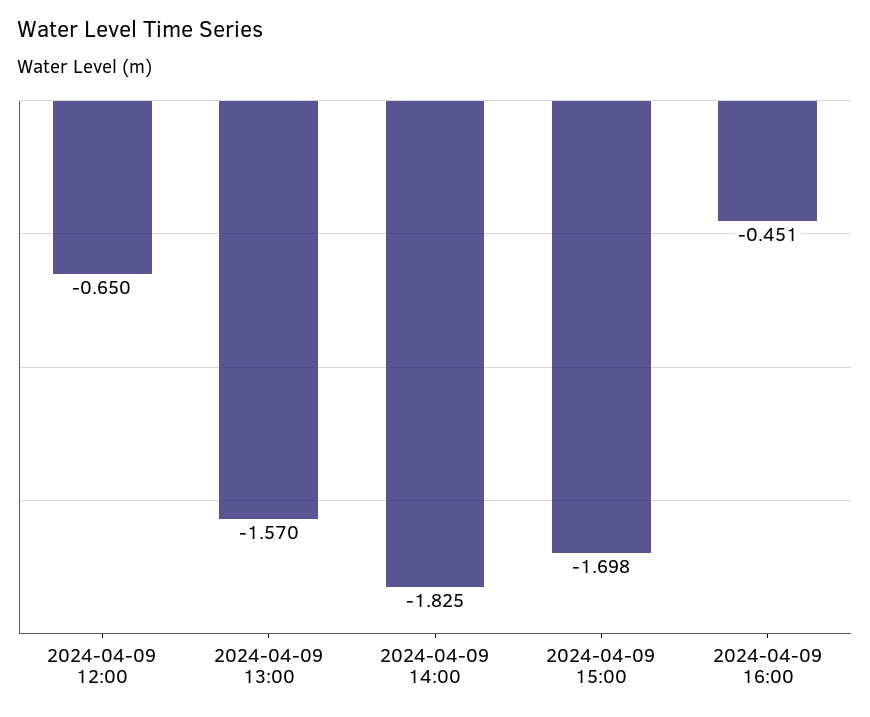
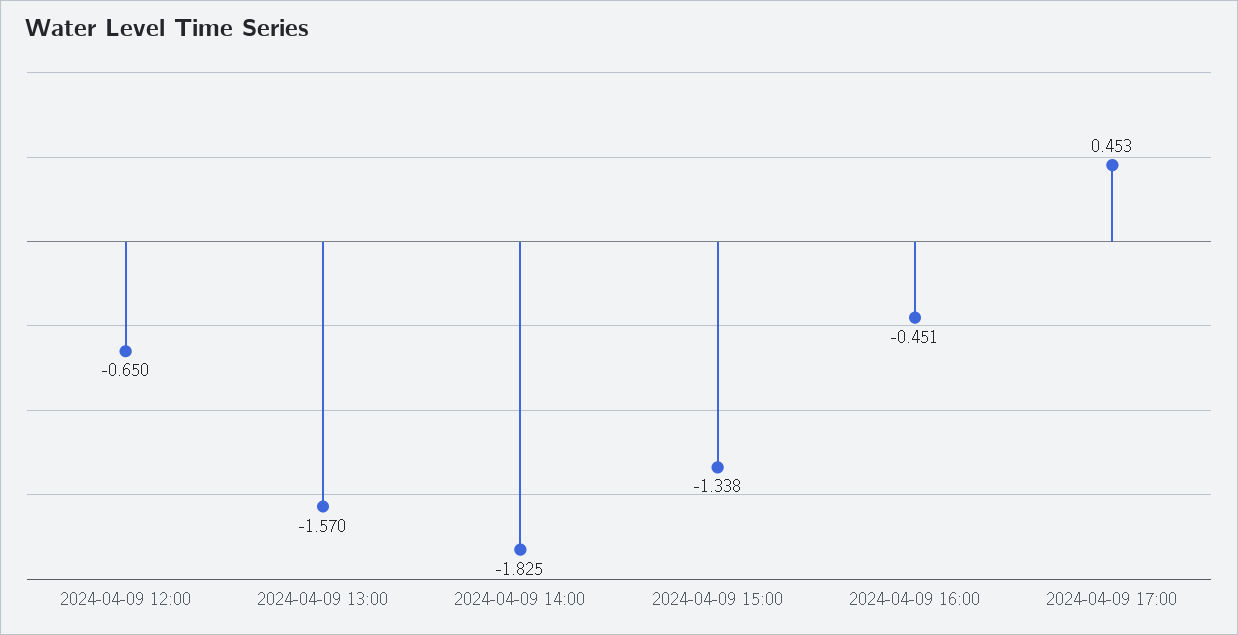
2024-04-09 15:00: -1.698 -> -1.338
2024-04-09 17:00: none -> 0.453

